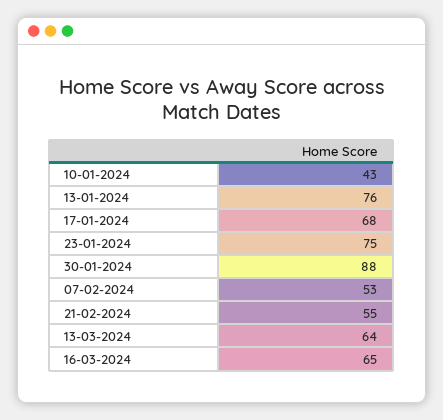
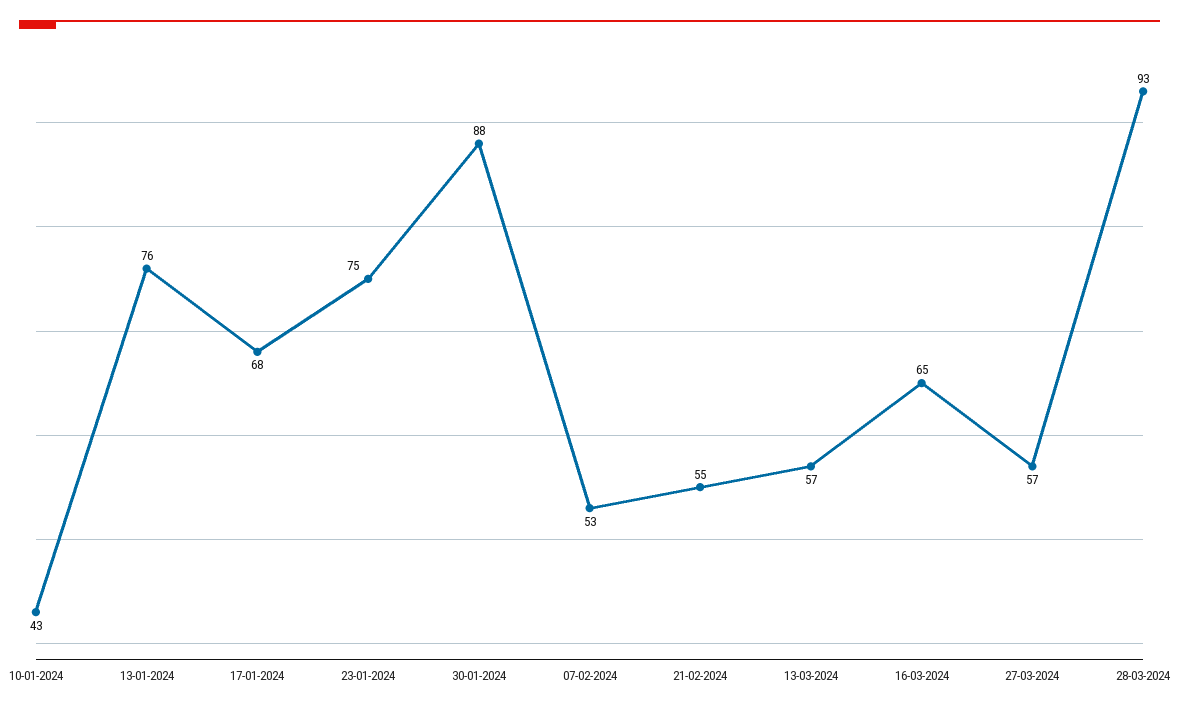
13-03-2024: 64 -> 57
27-03-2024: none -> 57
28-03-2024: none -> 93

